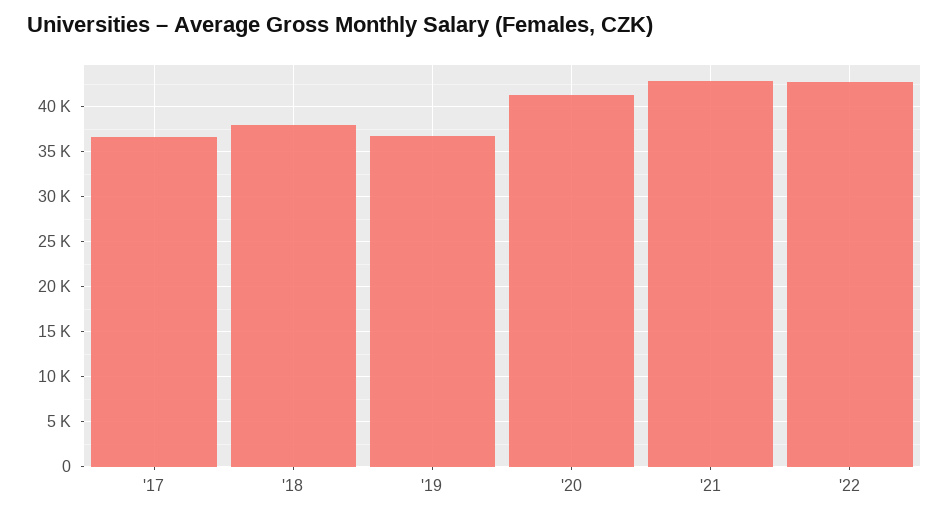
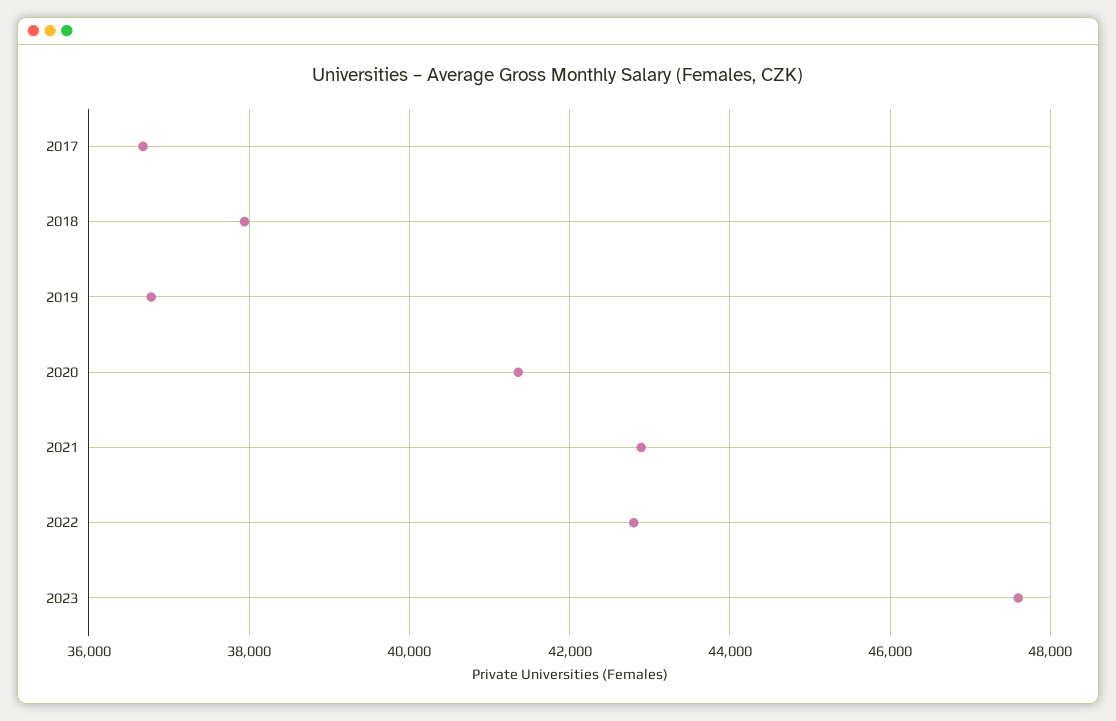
2023: none -> 47600

